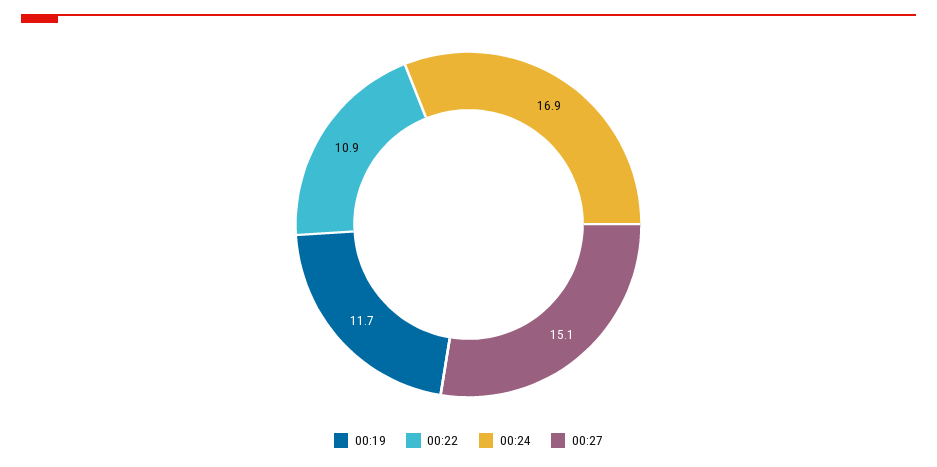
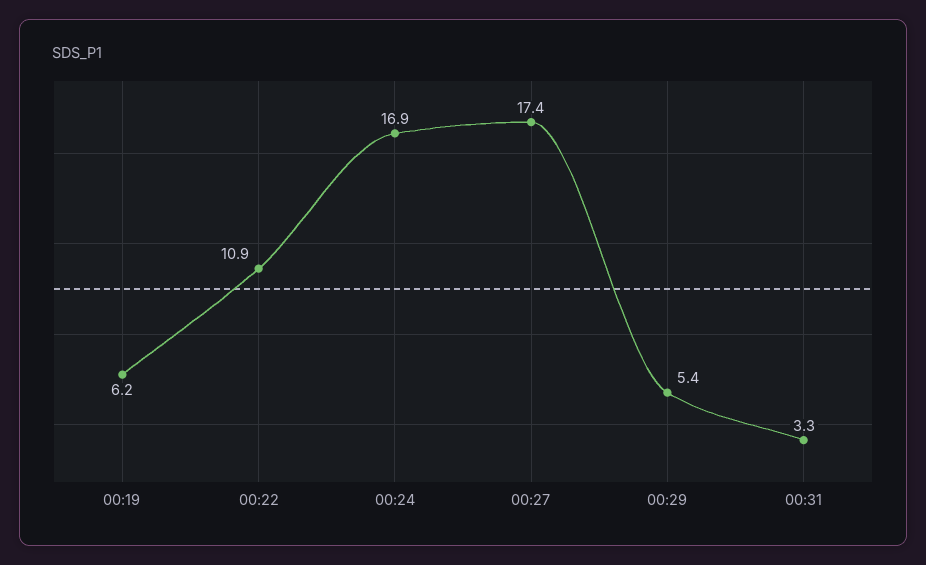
00:19: 11.7 -> 6.2
00:27: 15.1 -> 17.4
00:29: none -> 5.4
00:31: none -> 3.3

